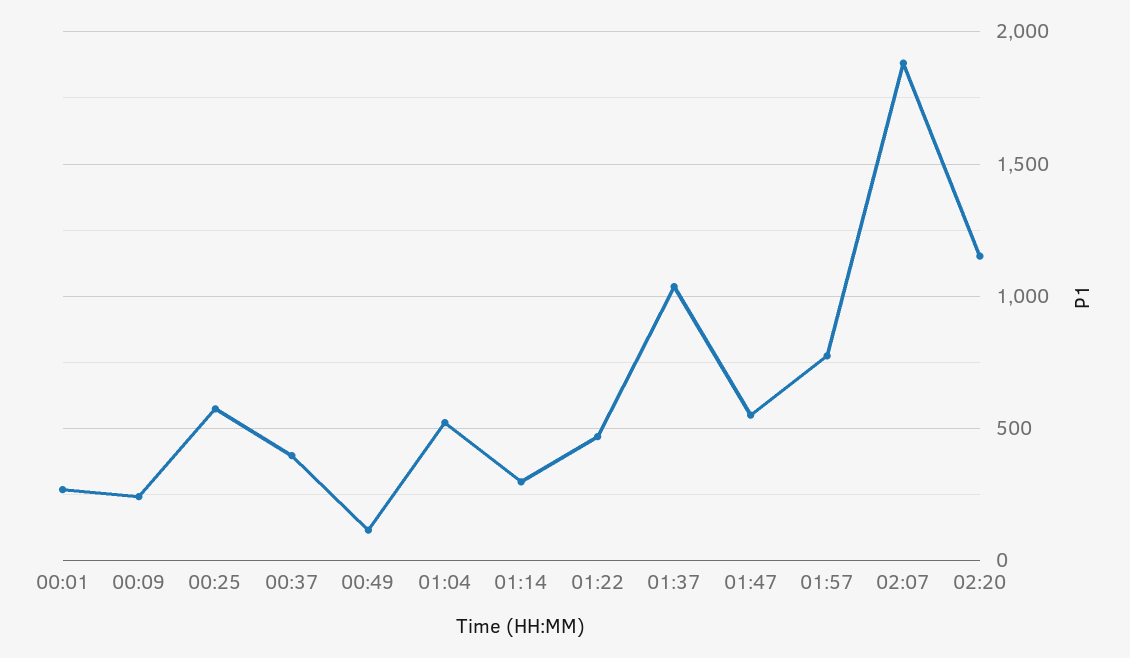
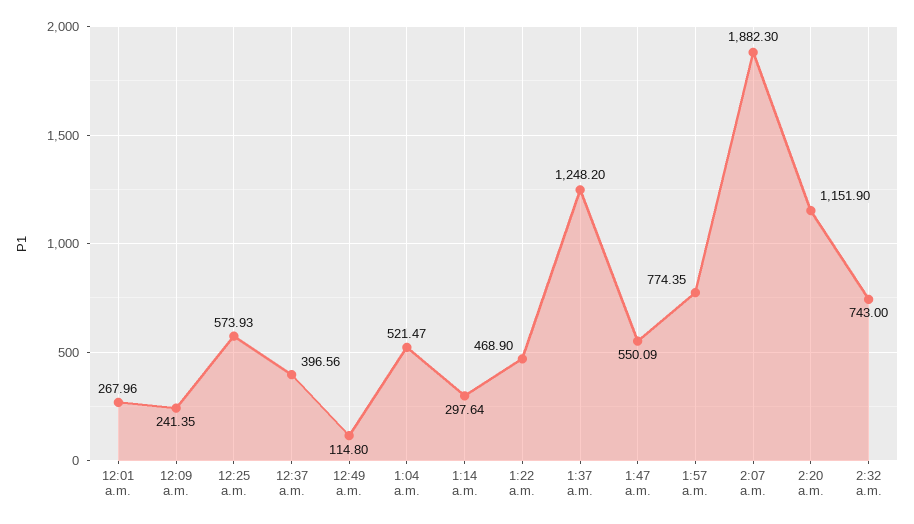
01:37: 1050 -> 1248.2
2:32 a.m.: none -> 743

